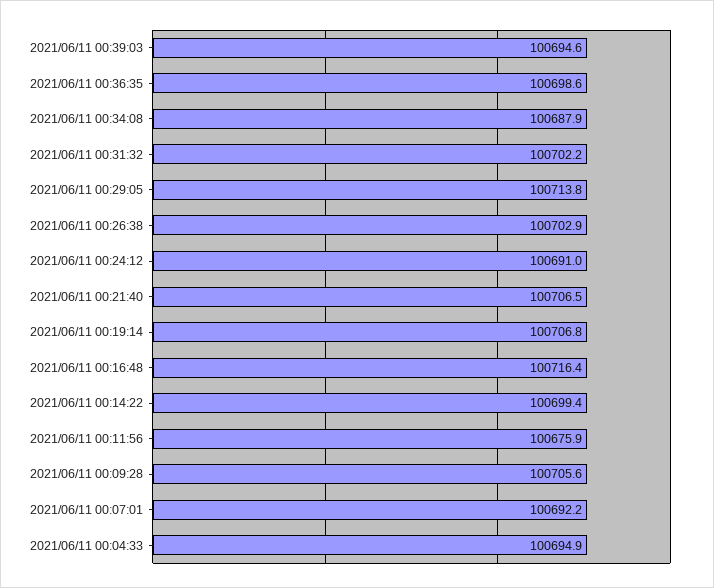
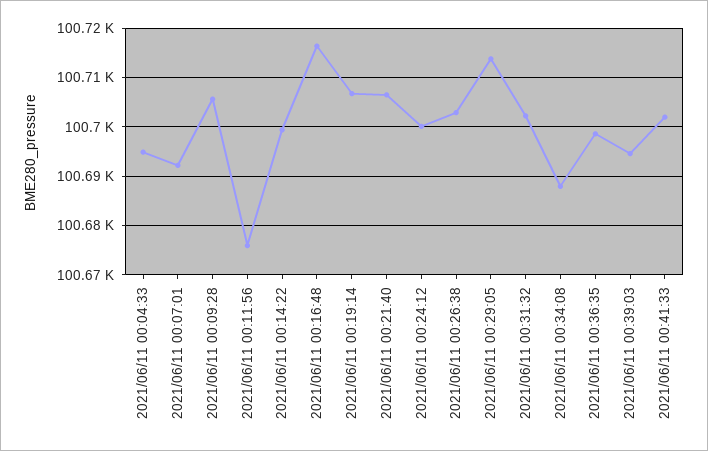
2021/06/11 00:24:12: 100691 -> 100700
2021/06/11 00:41:33: none -> 100702

